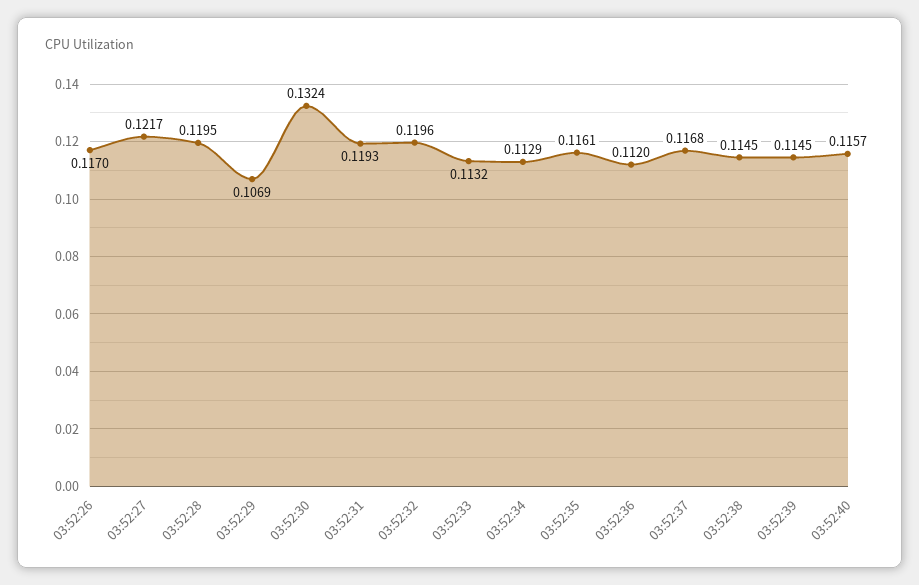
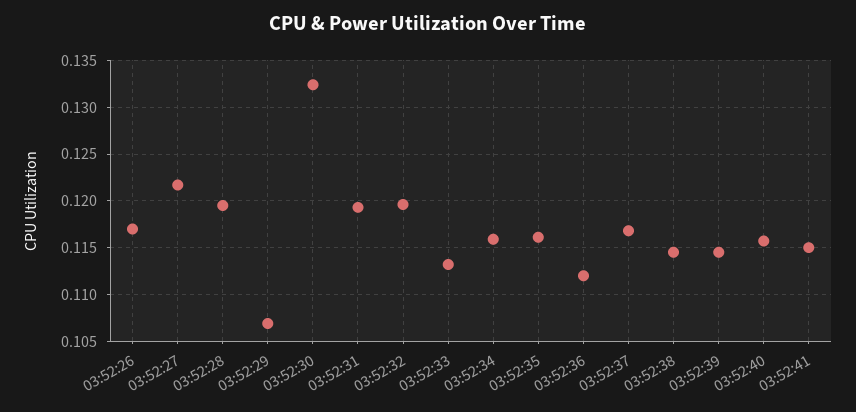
03:52:34: 0.1129 -> 0.116
03:52:41: none -> 0.115

